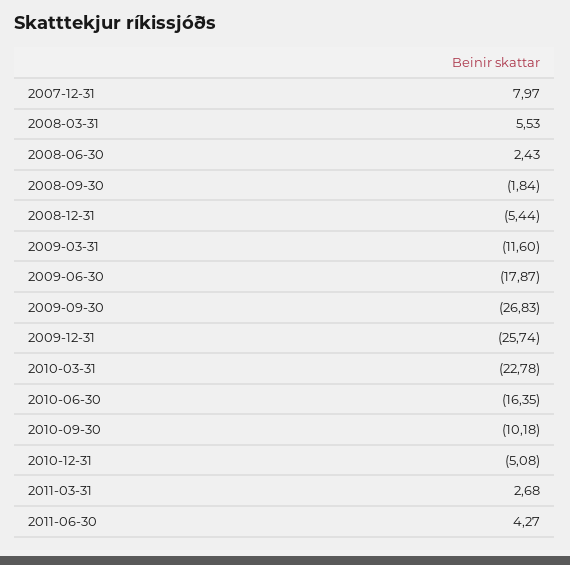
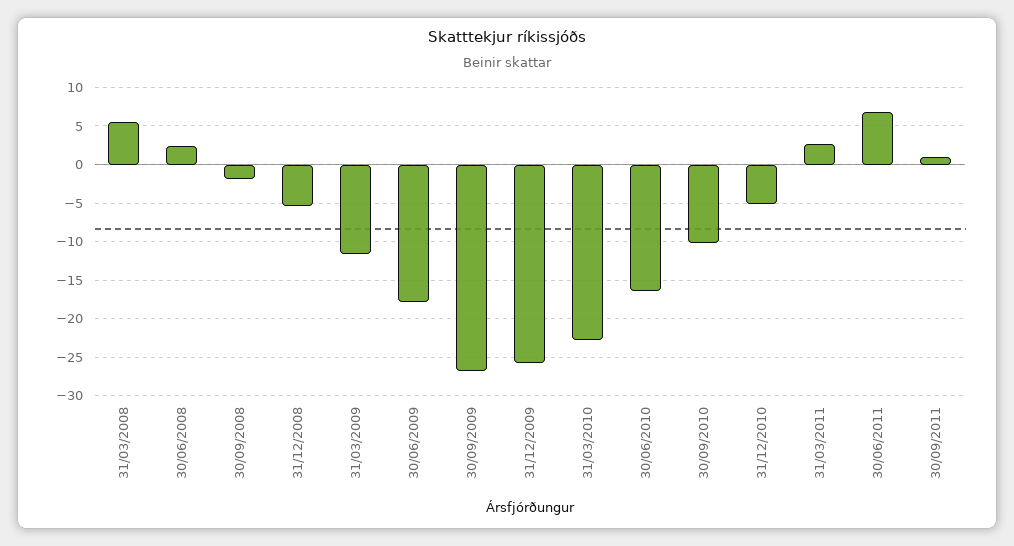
2007-12-31: 7.97 -> none
2011-06-30: 4.27 -> 7
30/09/2011: none -> 1

